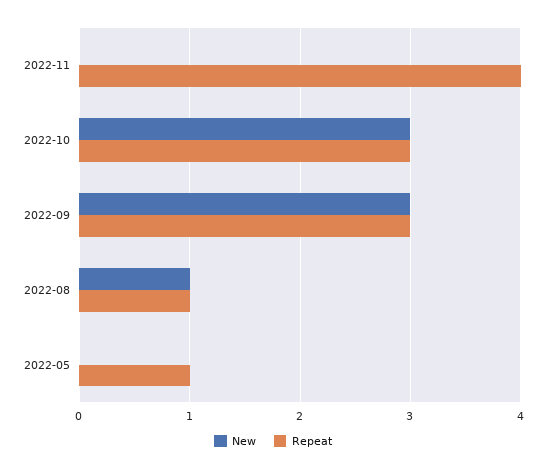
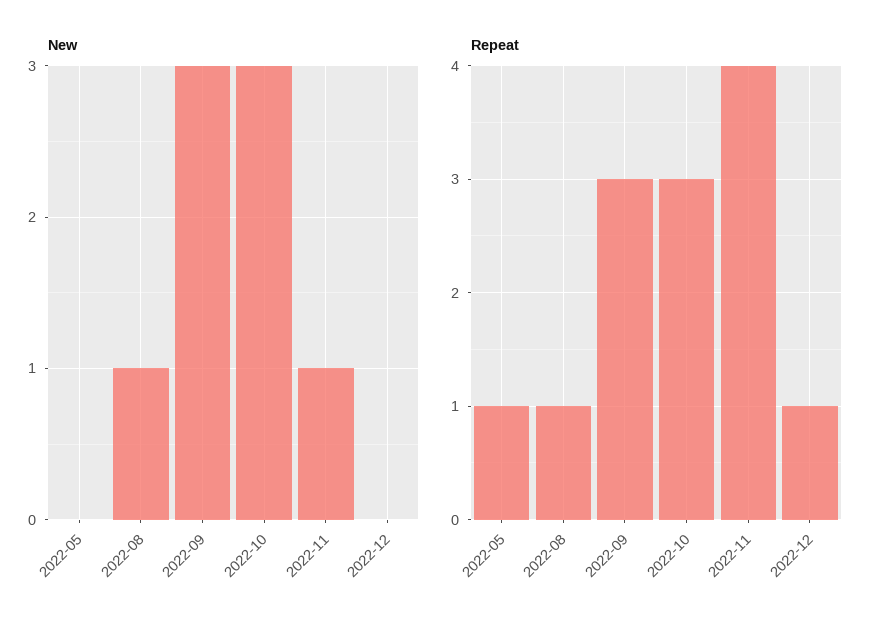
New, 2022-11: 0 -> 1
New, 2022-12: none -> 0
Repeat, 2022-12: none -> 1

